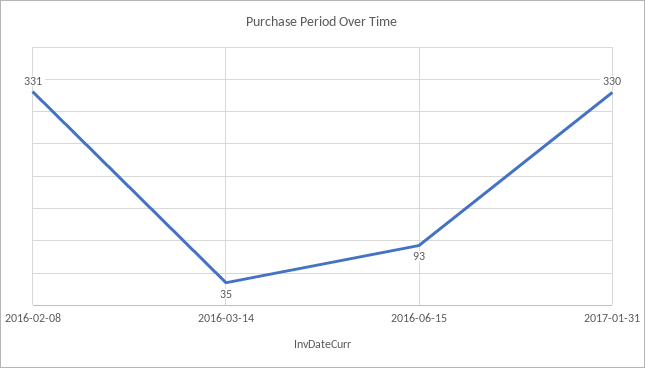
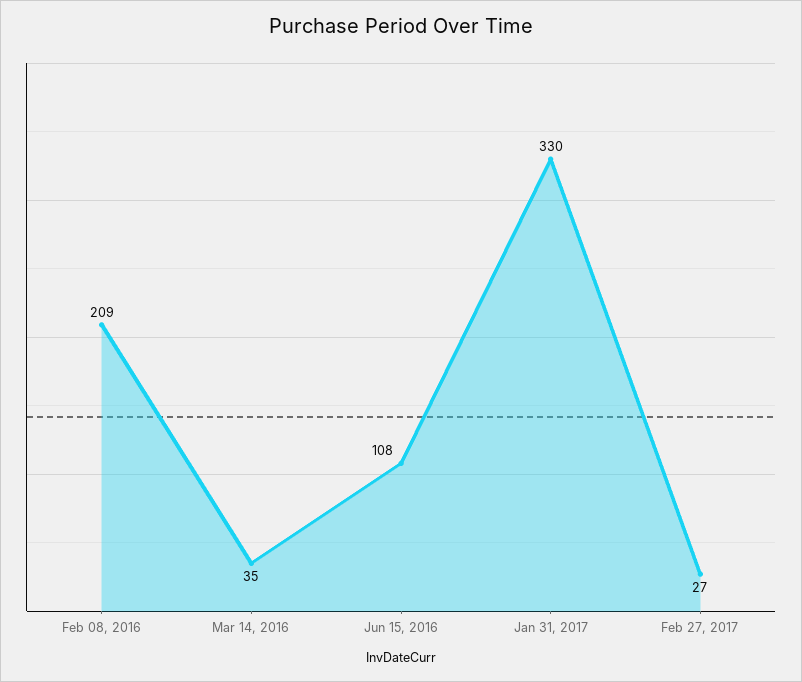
2016-02-08: 331 -> 209
2016-06-15: 93 -> 108
Feb 27, 2017: none -> 27

